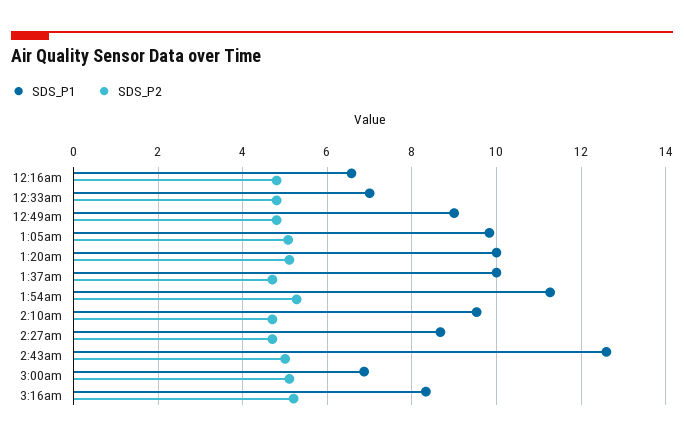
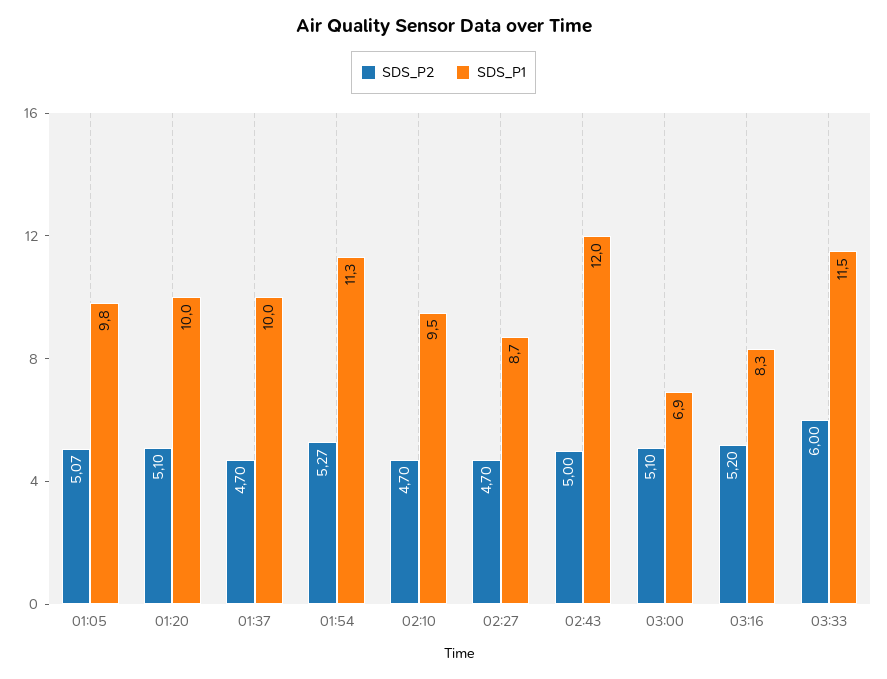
SDS_P1, 12:16am: 6.6 -> none
SDS_P2, 12:16am: 4.8 -> none
SDS_P1, 12:33am: 7 -> none
SDS_P2, 12:33am: 4.8 -> none
SDS_P1, 12:49am: 9 -> none
SDS_P2, 12:49am: 4.8 -> none
SDS_P1, 2:43am: 12.6 -> 12
SDS_P2, 03:33: none -> 6
SDS_P1, 03:33: none -> 11.5

